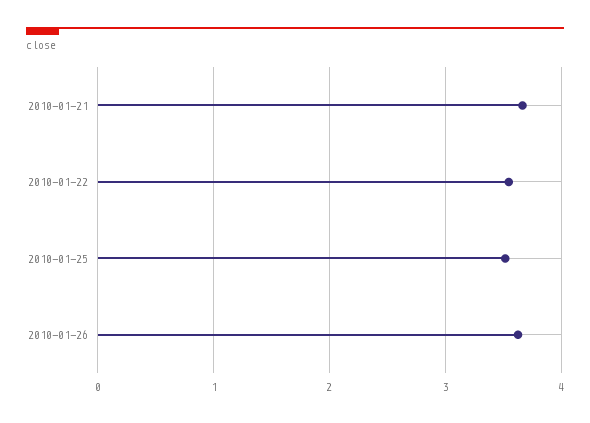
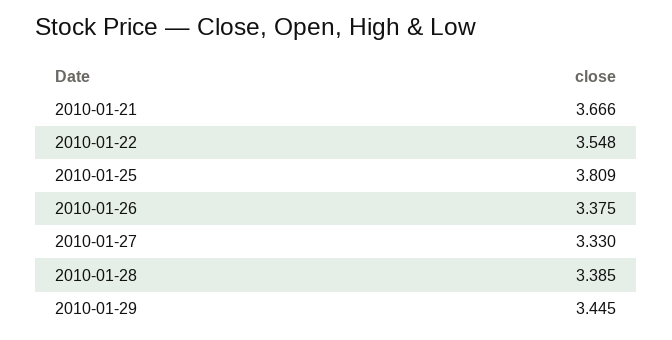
2010-01-25: 3.5 -> 3.809
2010-01-26: 3.6 -> 3.375
2010-01-27: none -> 3.33
2010-01-28: none -> 3.385
2010-01-29: none -> 3.445

